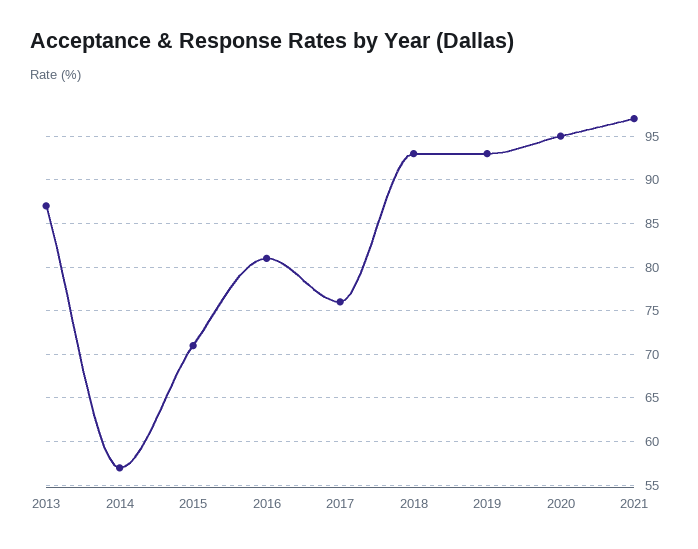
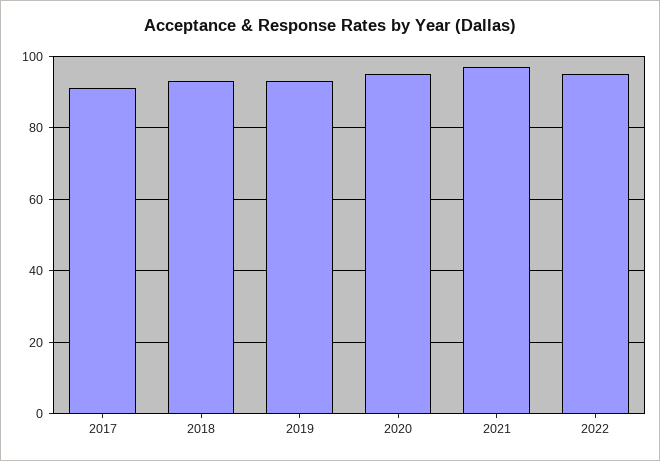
2013: 87 -> none
2014: 57 -> none
2015: 71 -> none
2016: 81 -> none
2017: 76 -> 90
2022: none -> 95

